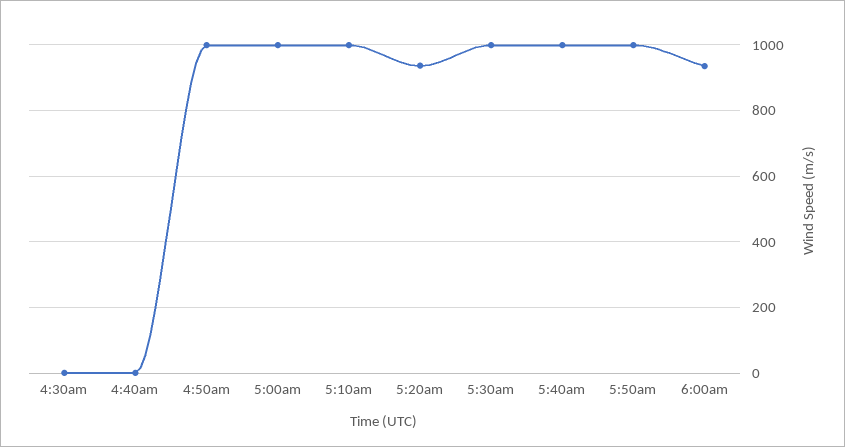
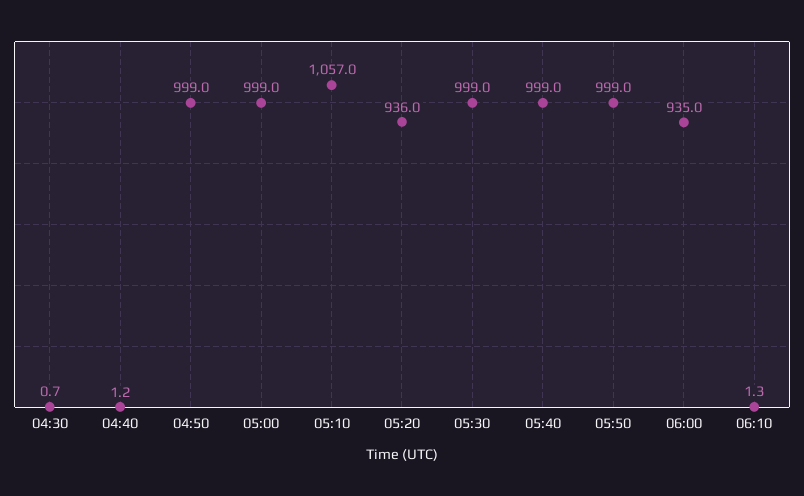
5:10am: 1000 -> 1057
06:10: none -> 1.3

